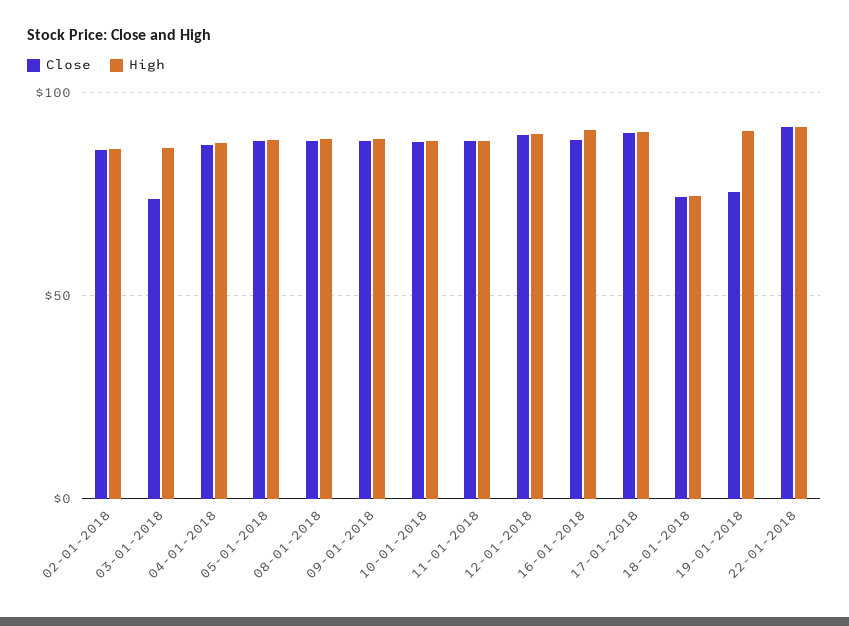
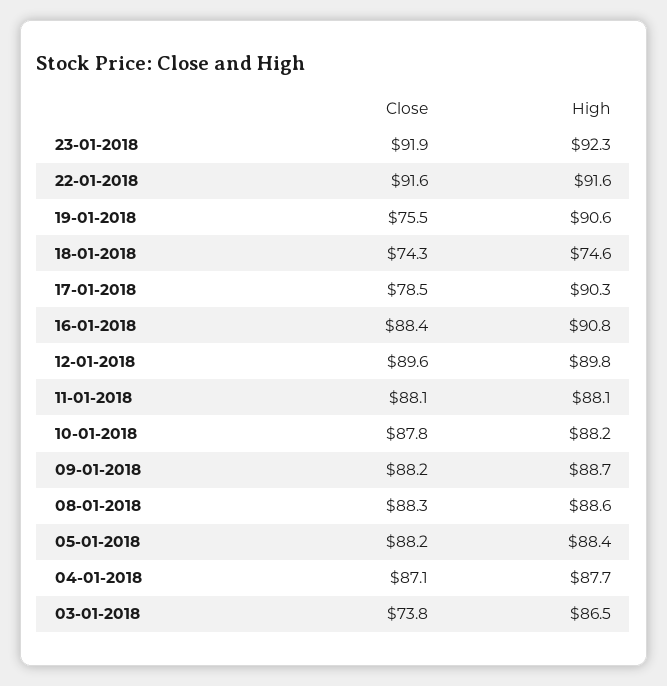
Close, 02-01-2018: 85 -> none
High, 02-01-2018: 85 -> none
Close, 17-01-2018: 90 -> 78.5
Close, 23-01-2018: none -> 91.9
High, 23-01-2018: none -> 92.3

